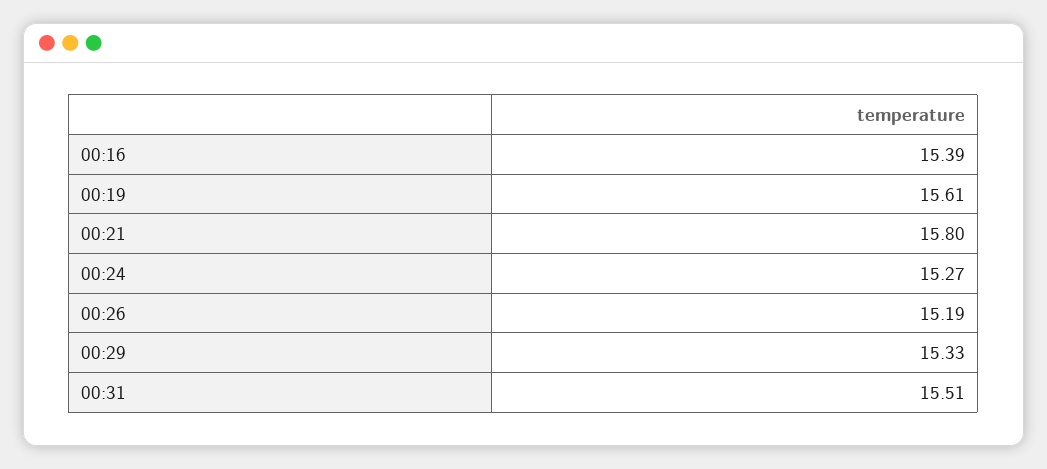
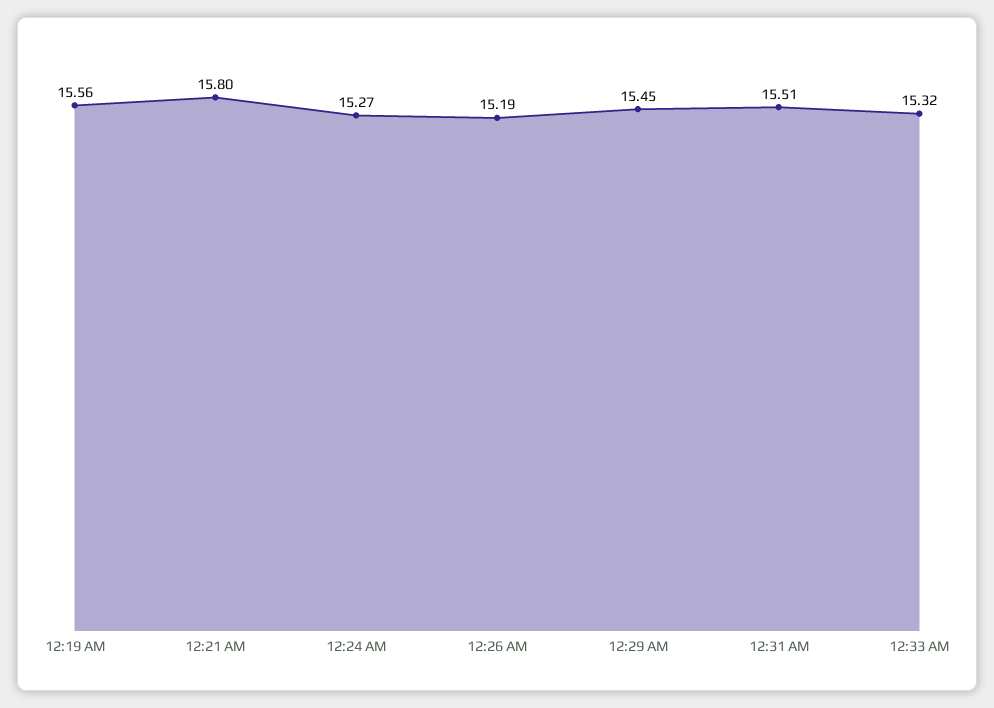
00:16: 15.39 -> none
00:19: 15.61 -> 15.56
00:29: 15.33 -> 15.45
12:33 AM: none -> 15.32

